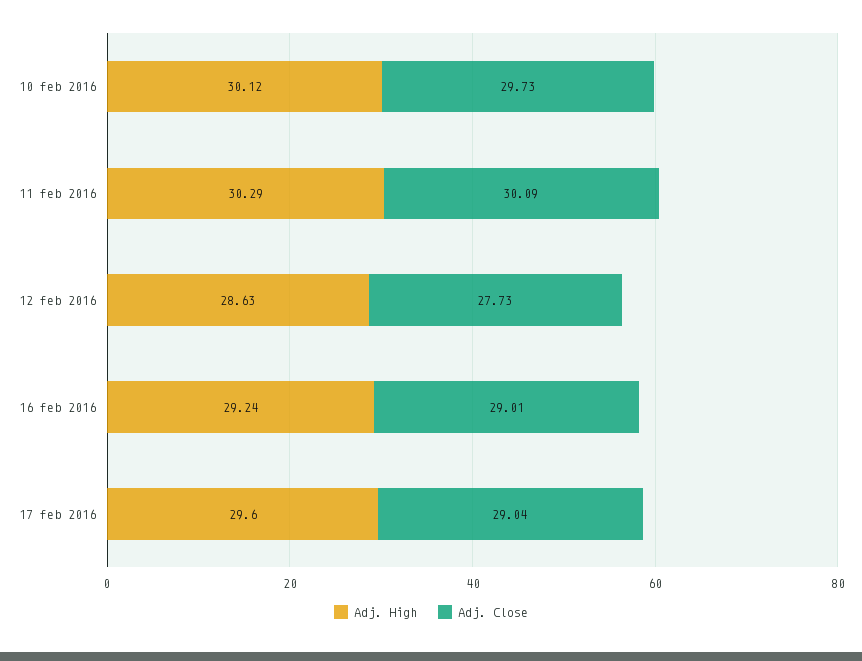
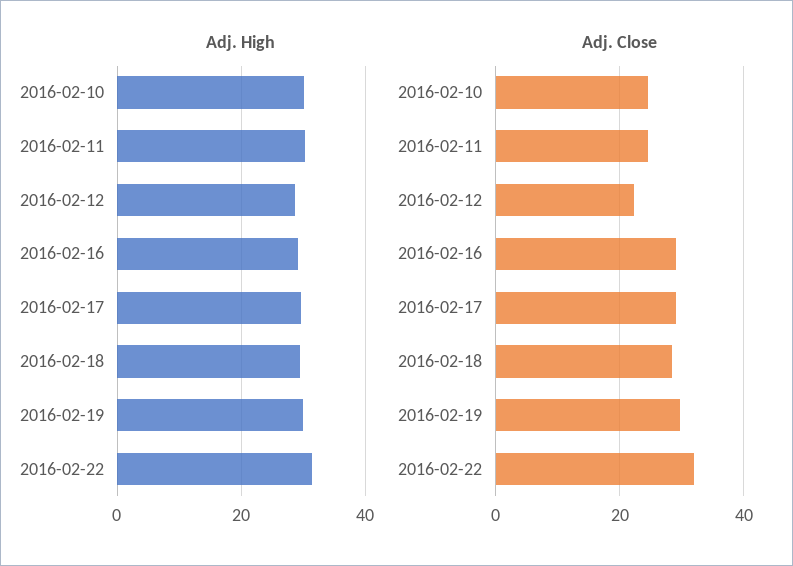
Adj. Close, 10 feb 2016: 29.73 -> 24
Adj. Close, 11 feb 2016: 30.09 -> 24
Adj. Close, 12 feb 2016: 27.73 -> 22
Adj. High, 2016-02-18: none -> 30
Adj. High, 2016-02-19: none -> 30
Adj. High, 2016-02-22: none -> 32
Adj. Close, 2016-02-18: none -> 28
Adj. Close, 2016-02-19: none -> 30
Adj. Close, 2016-02-22: none -> 32

